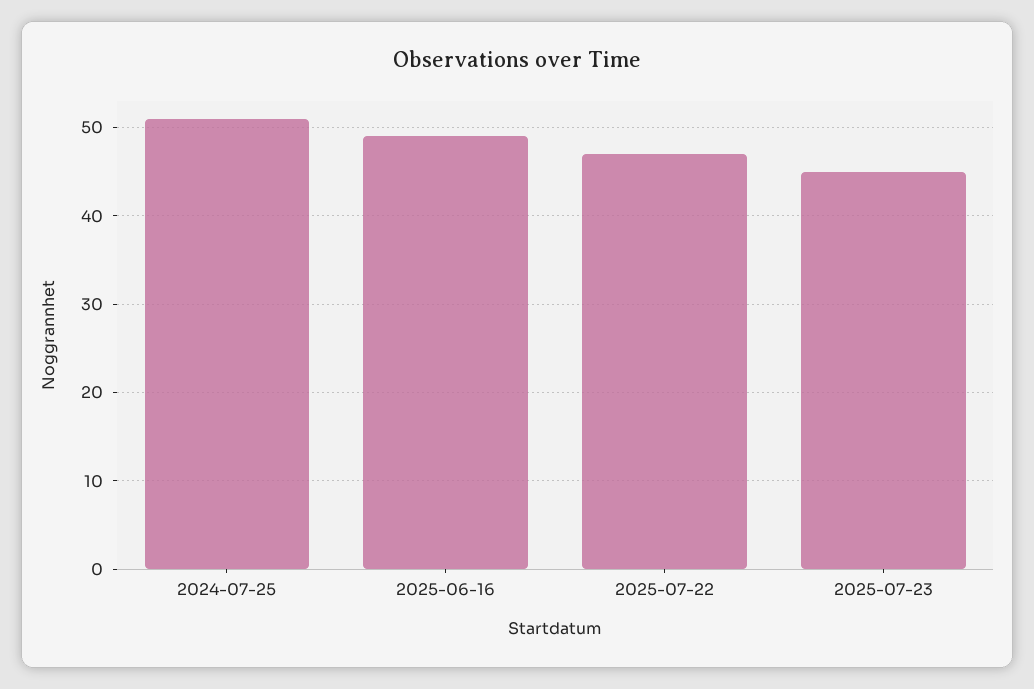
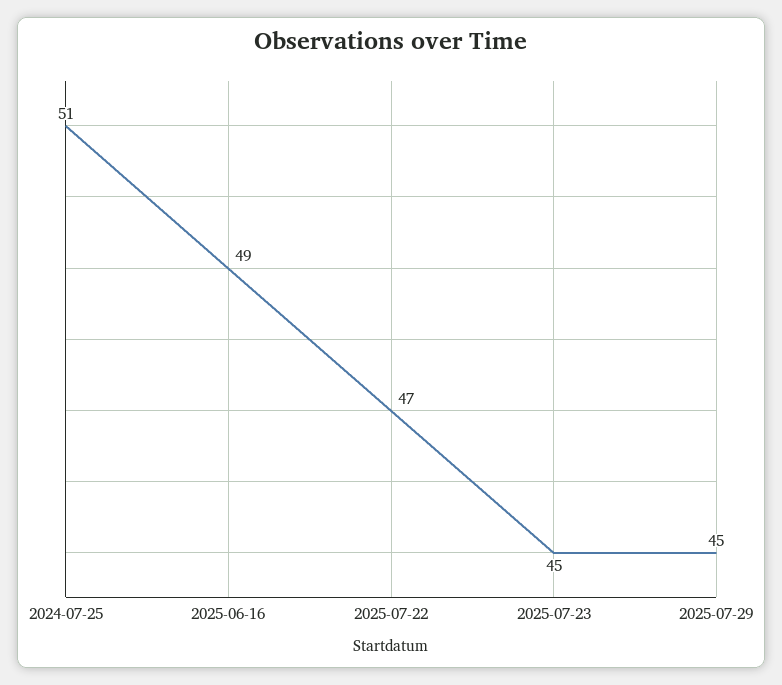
2025-07-29: none -> 45

